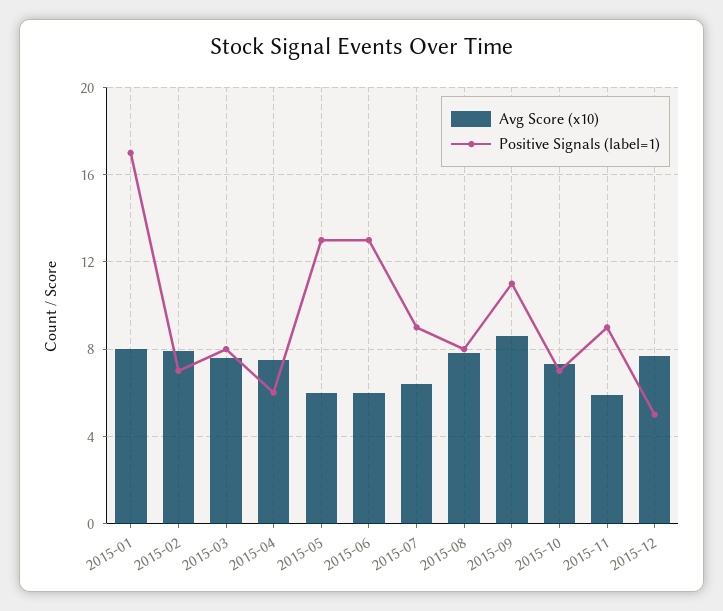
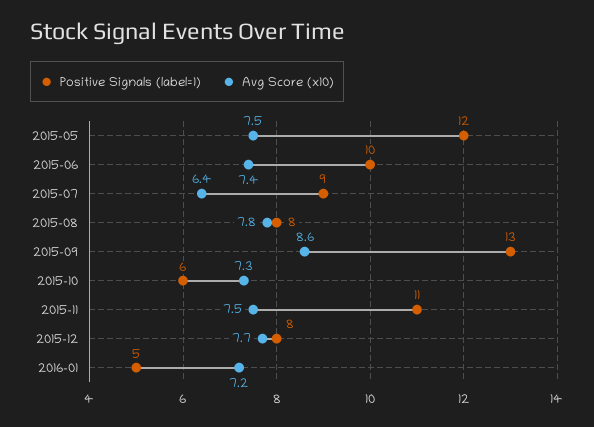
Avg Score (x10), 2015-01: 8 -> none
Positive Signals (label=1), 2015-01: 17 -> none
Avg Score (x10), 2015-02: 8 -> none
Positive Signals (label=1), 2015-02: 7 -> none
Avg Score (x10), 2015-03: 7.5 -> none
Positive Signals (label=1), 2015-03: 8 -> none
Avg Score (x10), 2015-04: 7.5 -> none
Positive Signals (label=1), 2015-04: 6 -> none
Avg Score (x10), 2015-05: 6 -> 7.5
Positive Signals (label=1), 2015-05: 13 -> 12
Avg Score (x10), 2015-06: 6 -> 7.4
Positive Signals (label=1), 2015-06: 13 -> 10
Positive Signals (label=1), 2015-09: 11 -> 13
Positive Signals (label=1), 2015-10: 7 -> 6
Avg Score (x10), 2015-11: 6 -> 7.5
Positive Signals (label=1), 2015-11: 9 -> 11
Positive Signals (label=1), 2015-12: 5 -> 8
Positive Signals (label=1), 2016-01: none -> 5
Avg Score (x10), 2016-01: none -> 7.2

